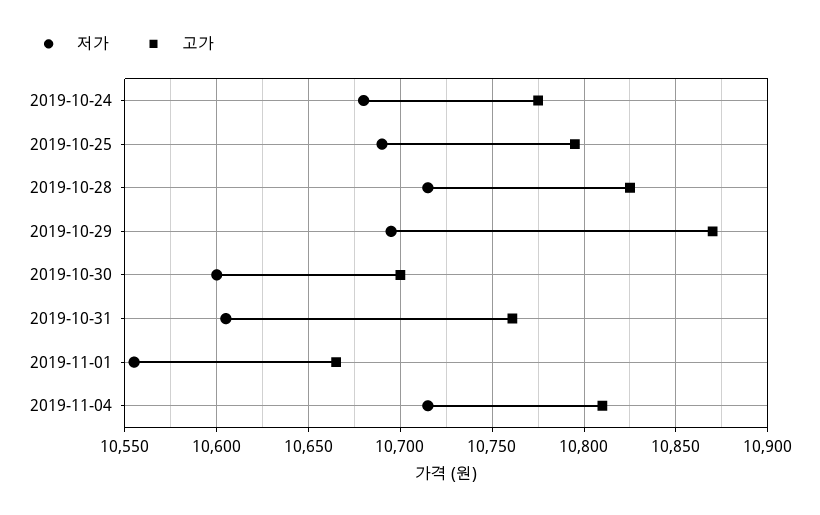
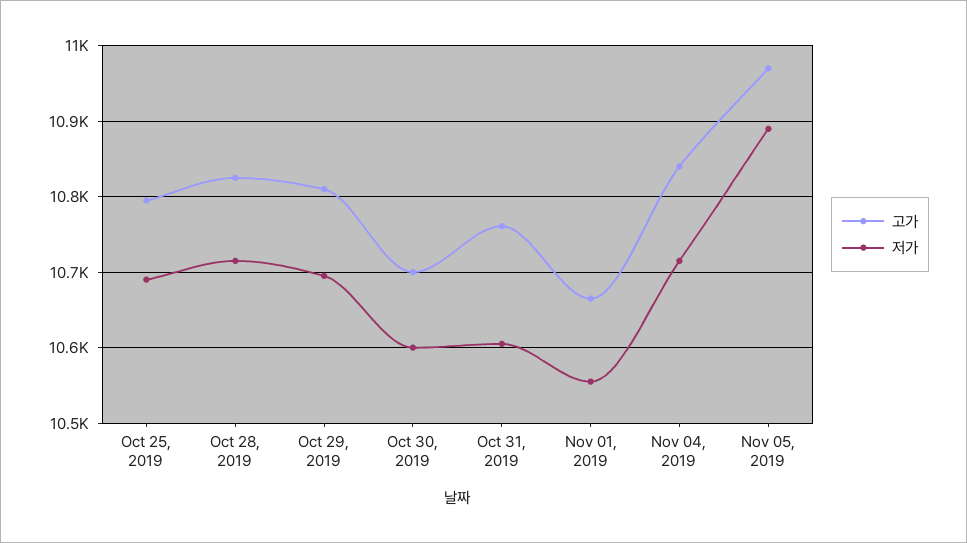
저가, 2019-10-24: 10680 -> none
고가, 2019-10-24: 10775 -> none
고가, 2019-10-29: 10870 -> 10810
고가, 2019-11-04: 10810 -> 10840
고가, Nov 05, 2019: none -> 10970
저가, Nov 05, 2019: none -> 10890

